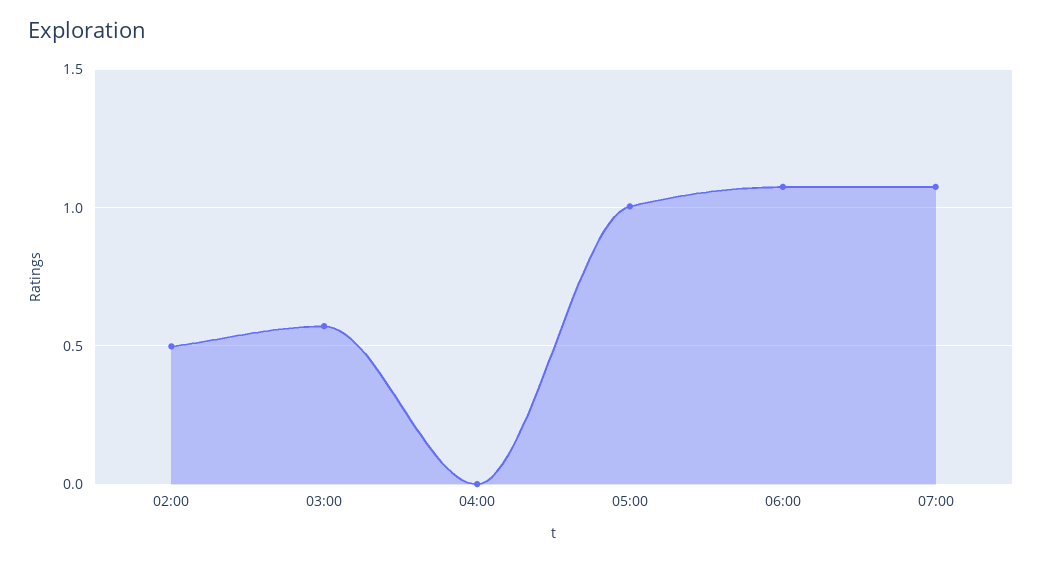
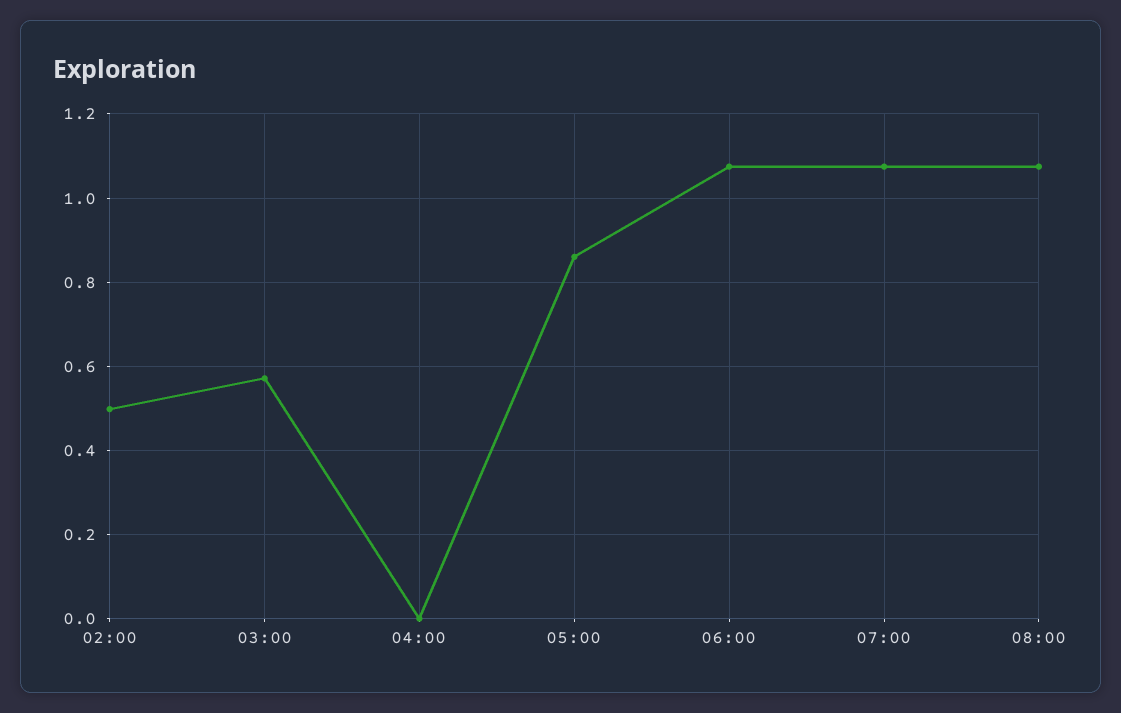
05:00: 1 -> 0.86
08:00: none -> 1.08

